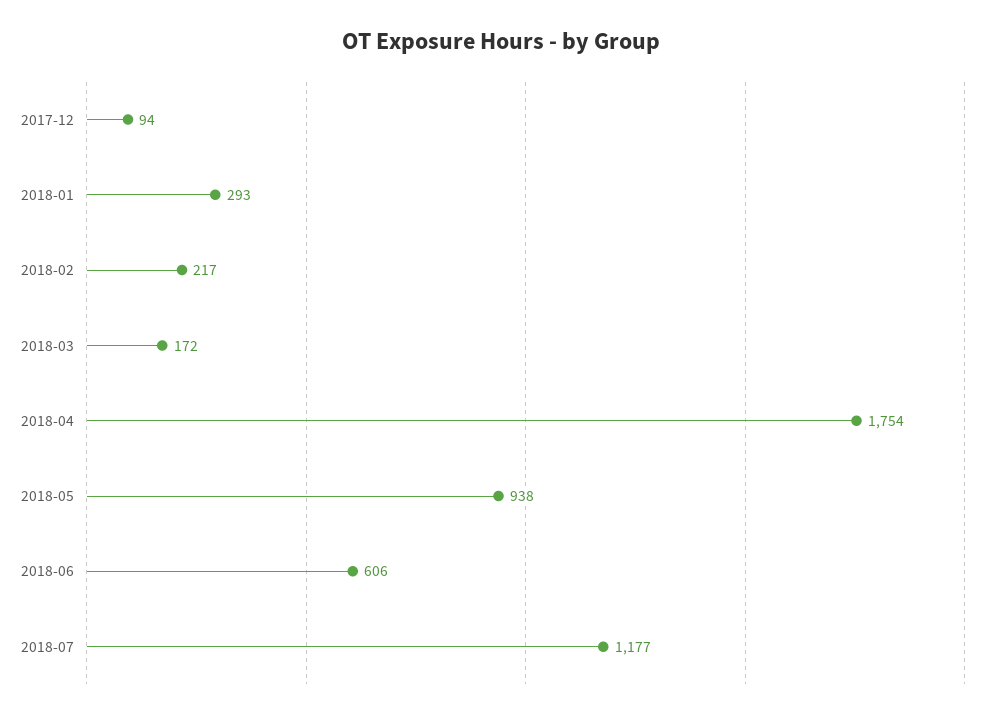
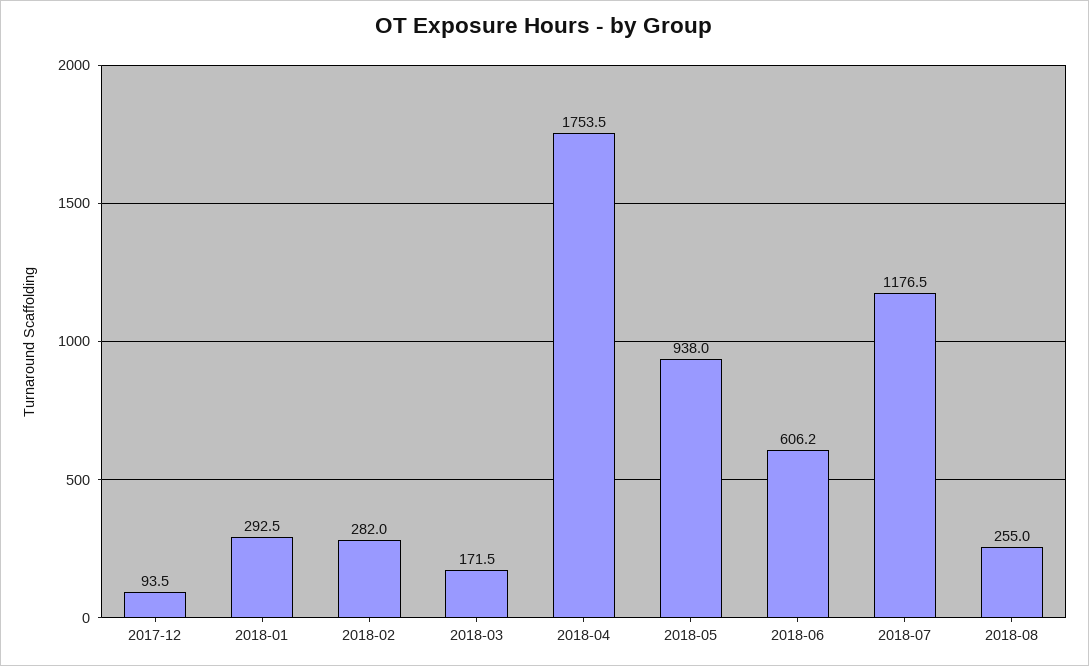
2018-02: 217 -> 282
2018-08: none -> 255

